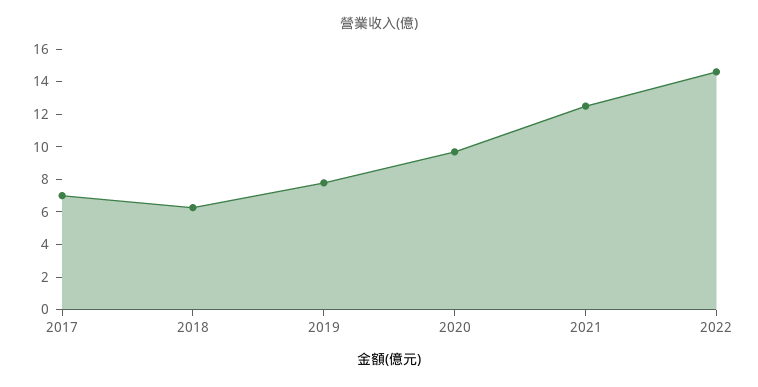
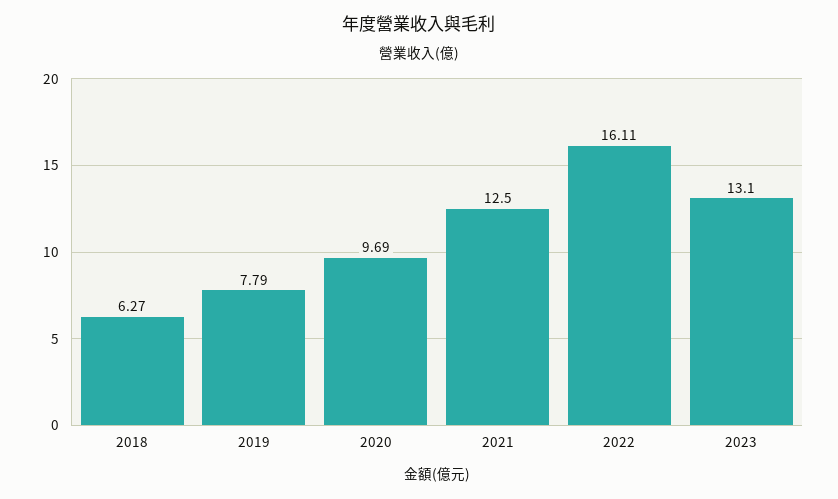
2017: 7 -> none
2022: 14.5 -> 16.11
2023: none -> 13.1

